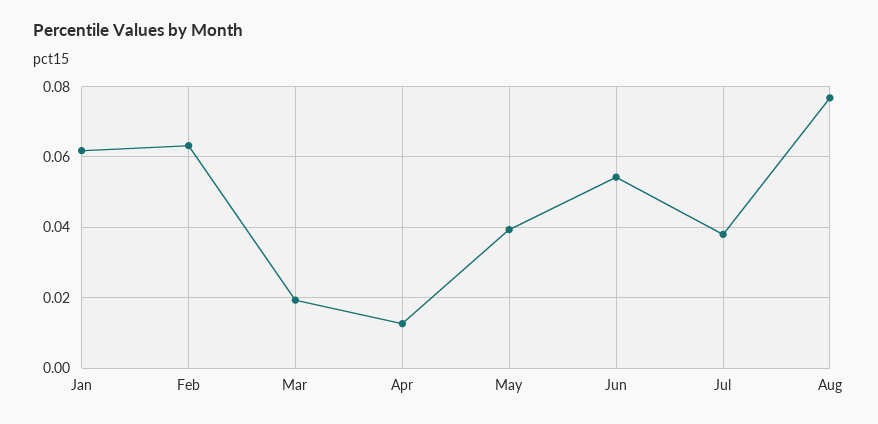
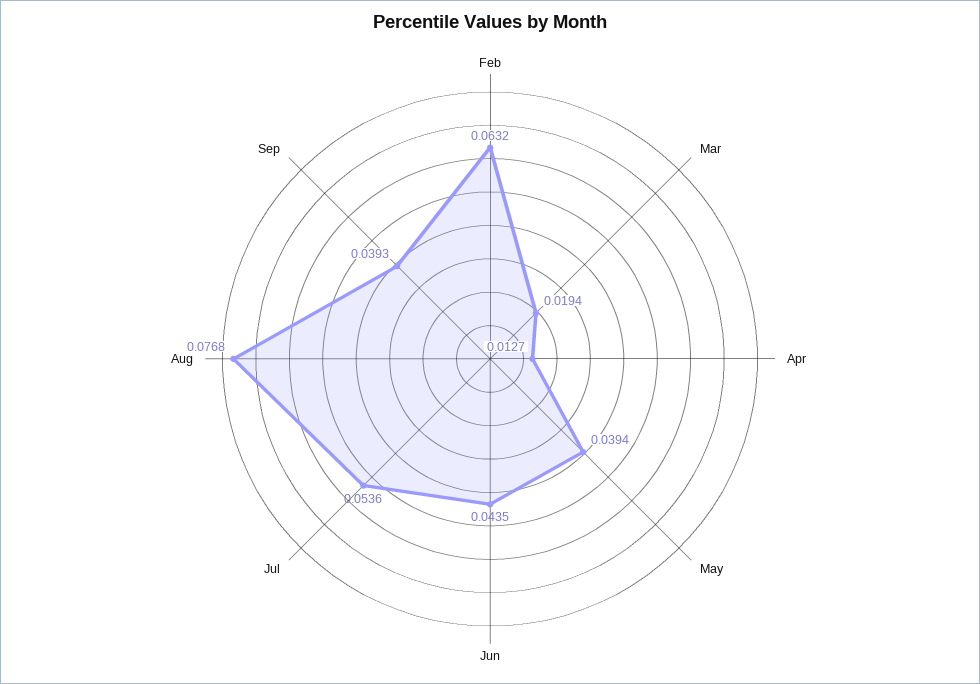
Jan: 0.062 -> none
Jun: 0.054 -> 0.0435
Jul: 0.038 -> 0.0536
Sep: none -> 0.0393

